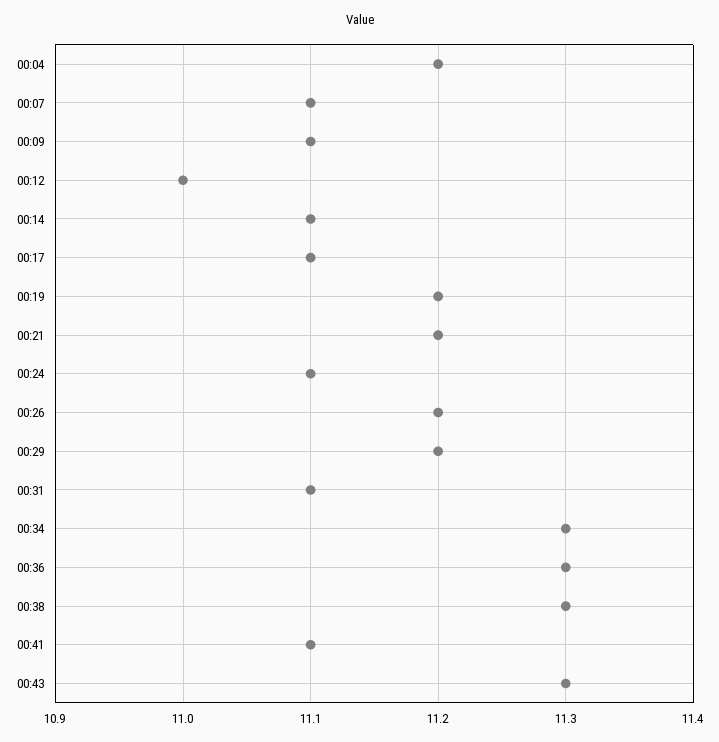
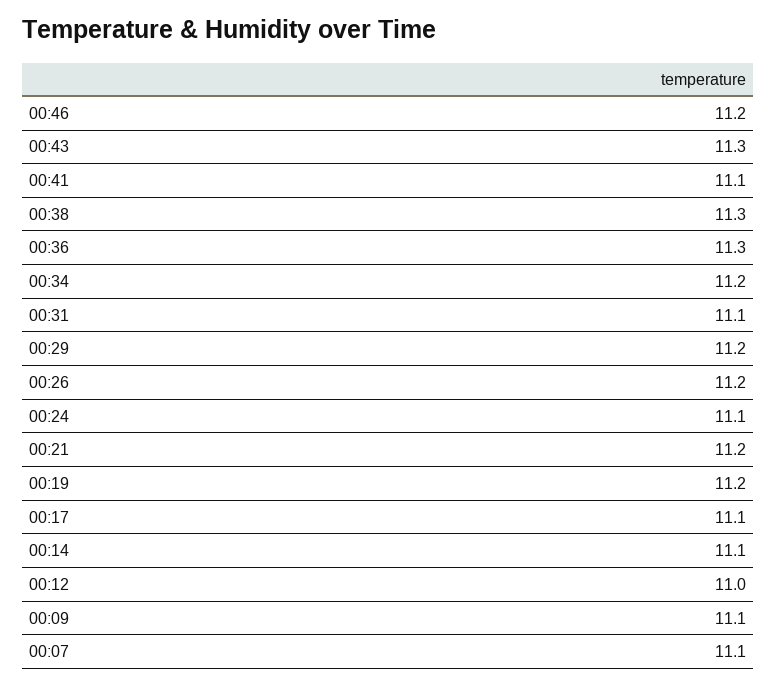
00:04: 11.2 -> none
00:34: 11.3 -> 11.2
00:46: none -> 11.2

